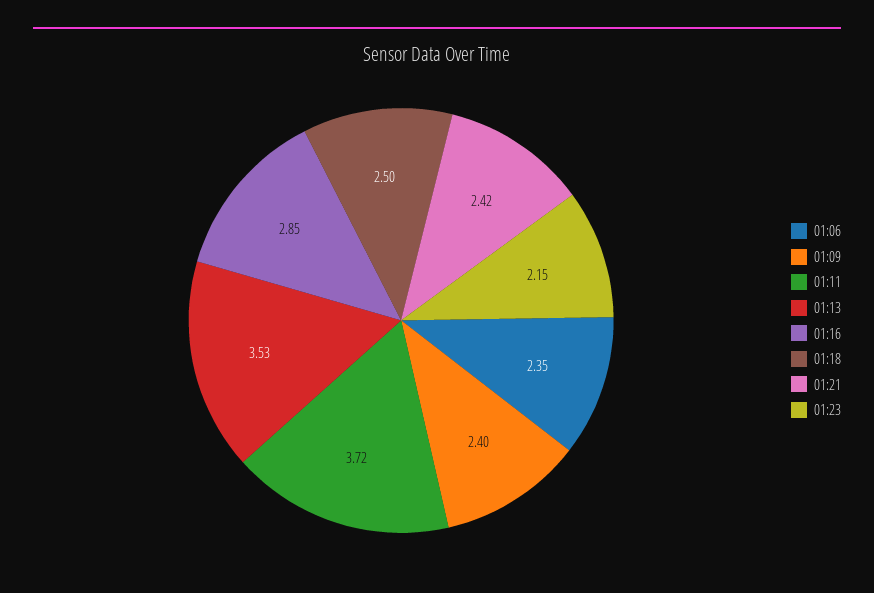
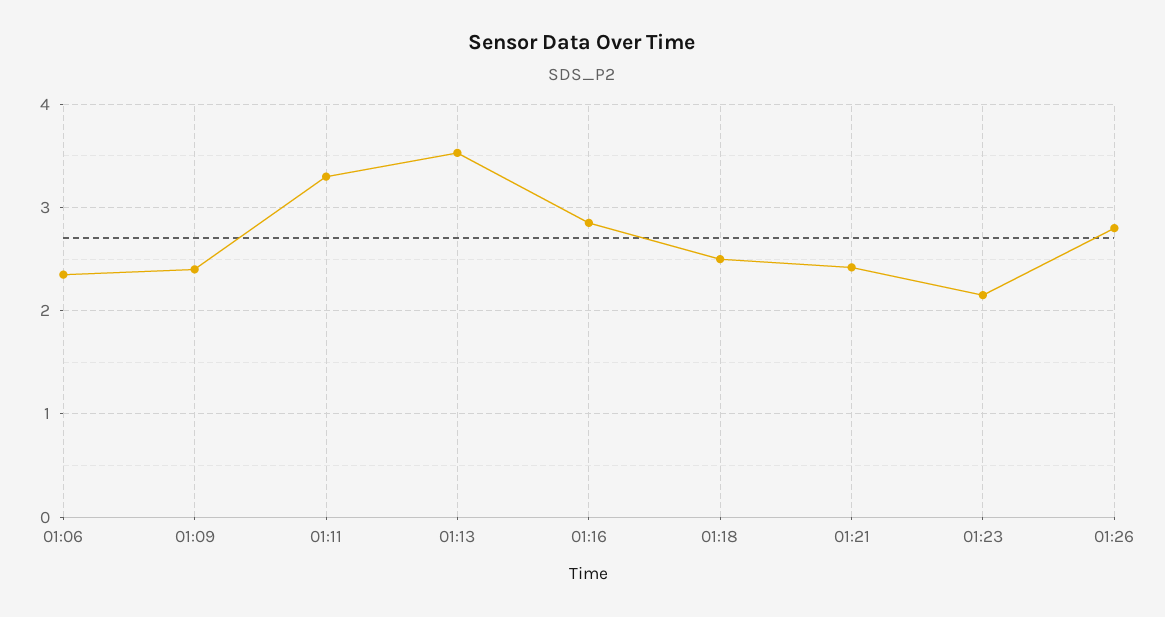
01:11: 3.72 -> 3.3
01:26: none -> 2.8

